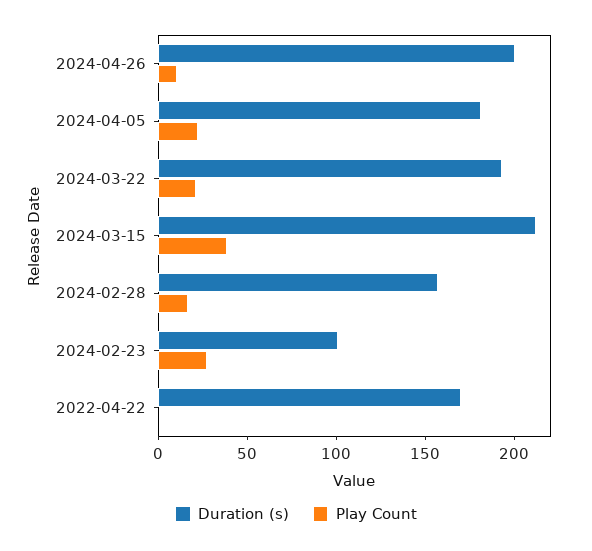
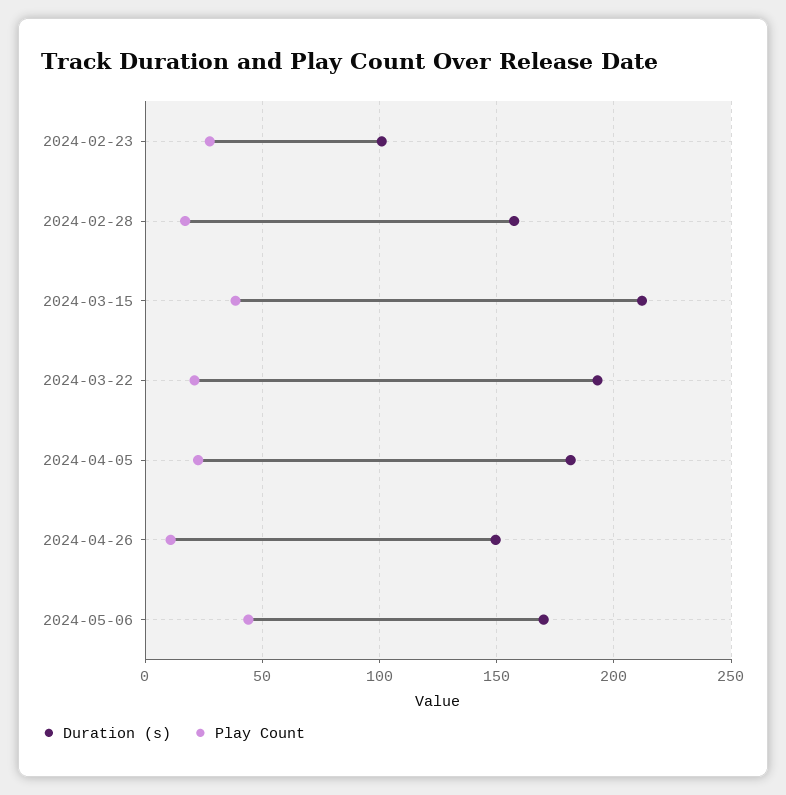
Duration (s), 2024-04-26: 200 -> 150
Duration (s), 2022-04-22: 170 -> none
Play Count, 2022-04-22: 0 -> none
Duration (s), 2024-05-06: none -> 170
Play Count, 2024-05-06: none -> 45

